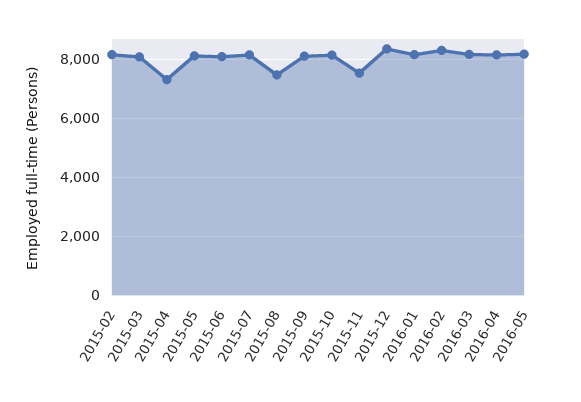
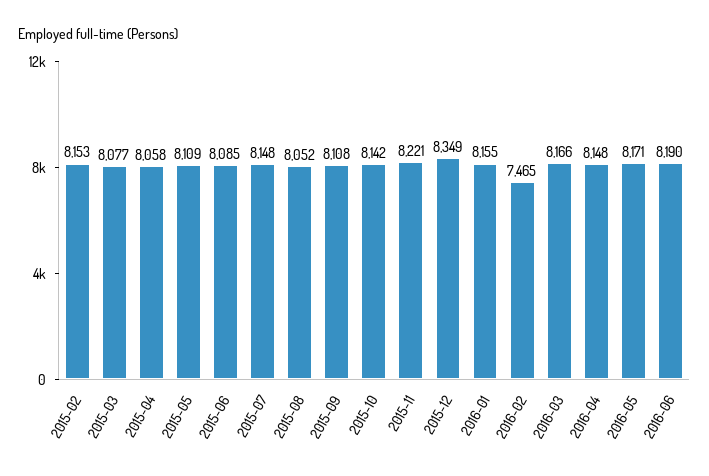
2015-04: 7250 -> 8058
2015-08: 7500 -> 8052
2015-11: 7500 -> 8221
2016-02: 8250 -> 7465
2016-06: none -> 8190

